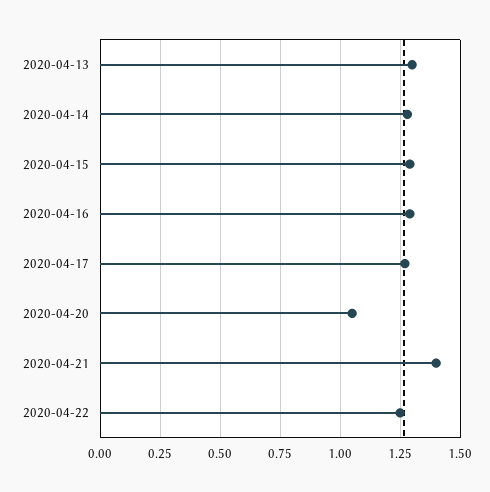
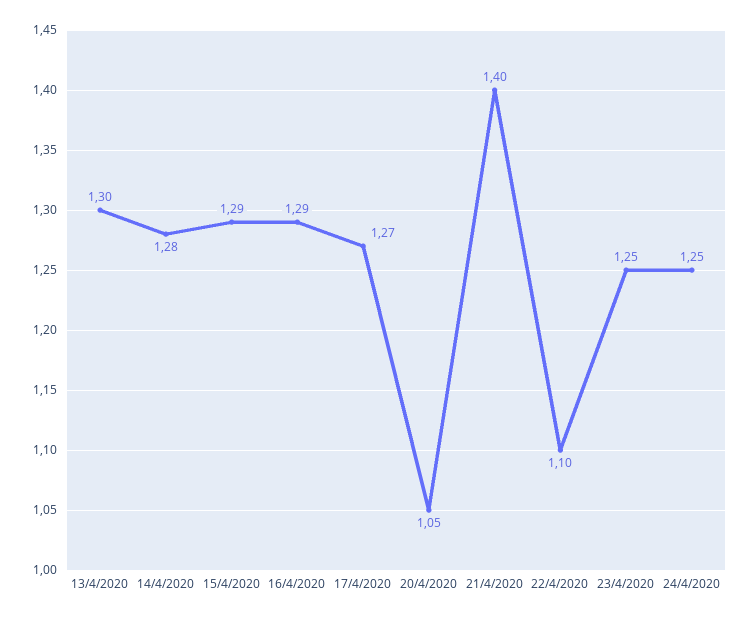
2020-04-22: 1.25 -> 1.1
23/4/2020: none -> 1.25
24/4/2020: none -> 1.25

